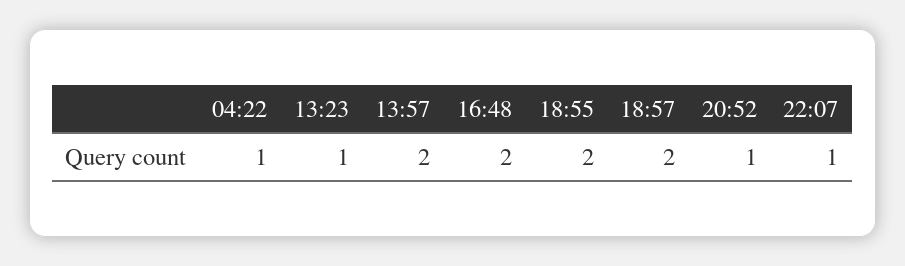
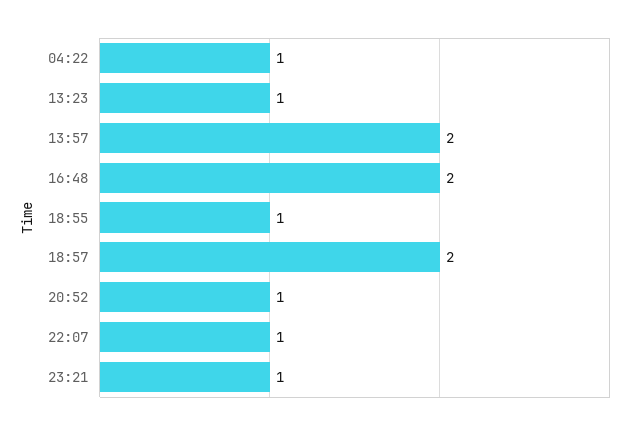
18:55: 2 -> 1
23:21: none -> 1

